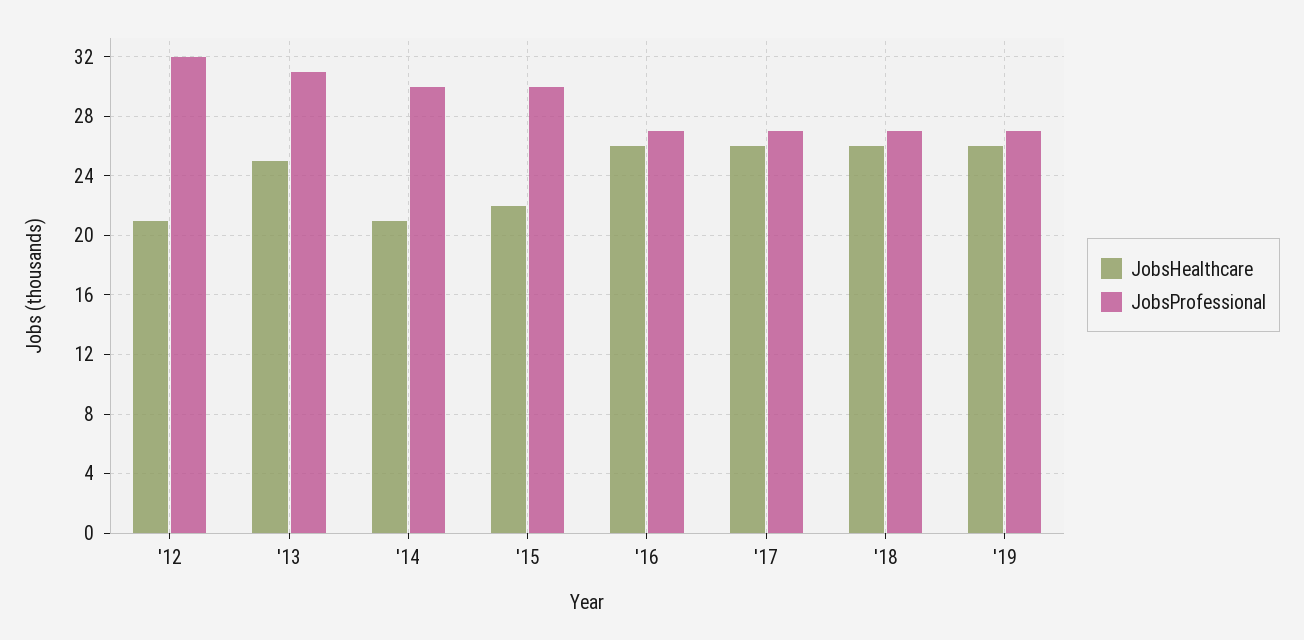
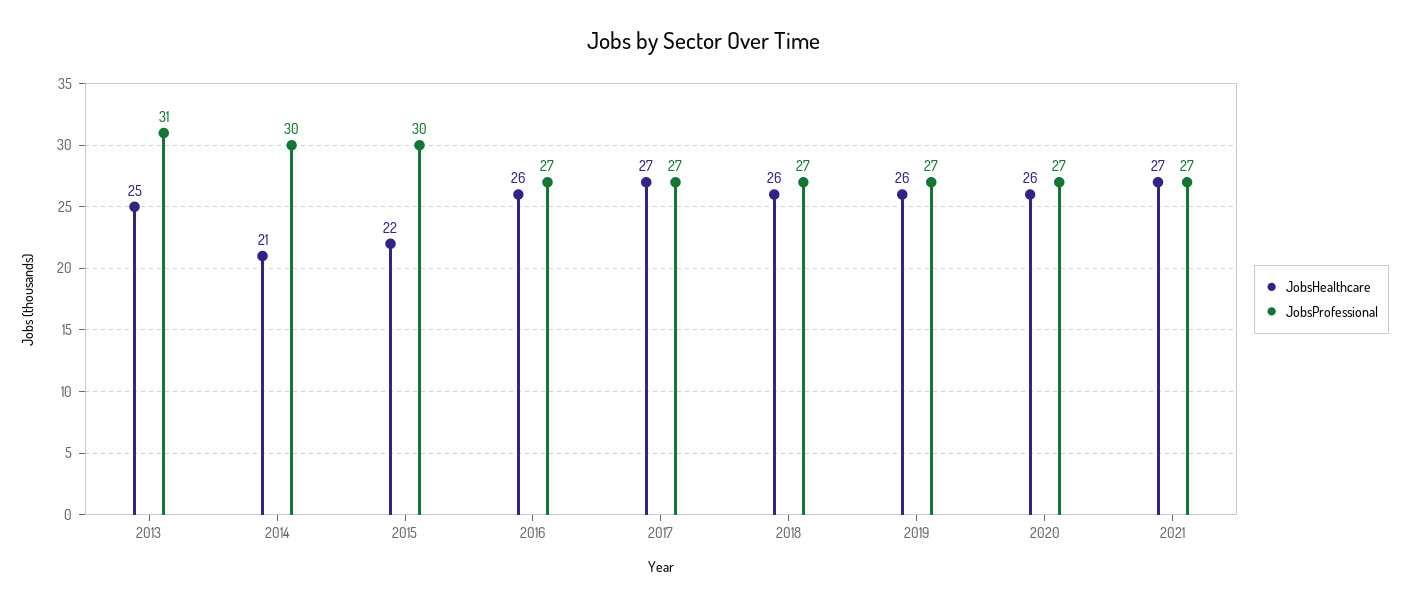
JobsHealthcare, '12: 21 -> none
JobsProfessional, '12: 32 -> none
JobsHealthcare, '17: 26 -> 27
JobsHealthcare, 2020: none -> 26
JobsProfessional, 2020: none -> 27
JobsHealthcare, 2021: none -> 27
JobsProfessional, 2021: none -> 27

